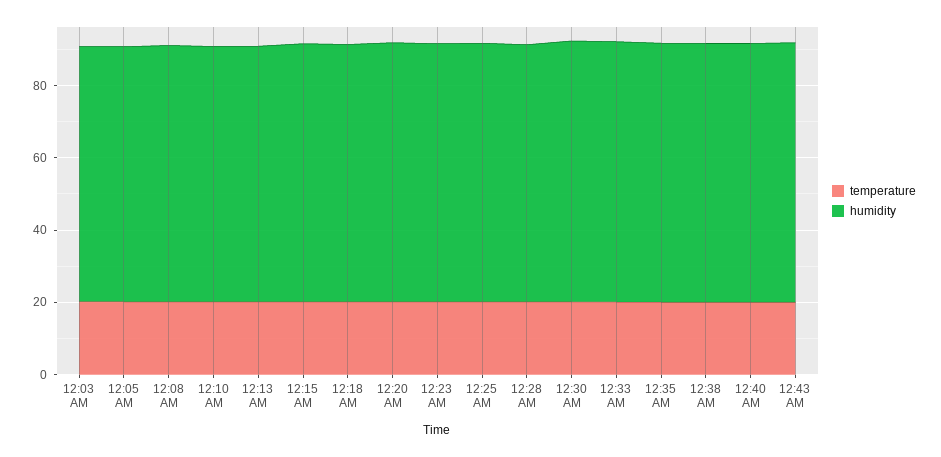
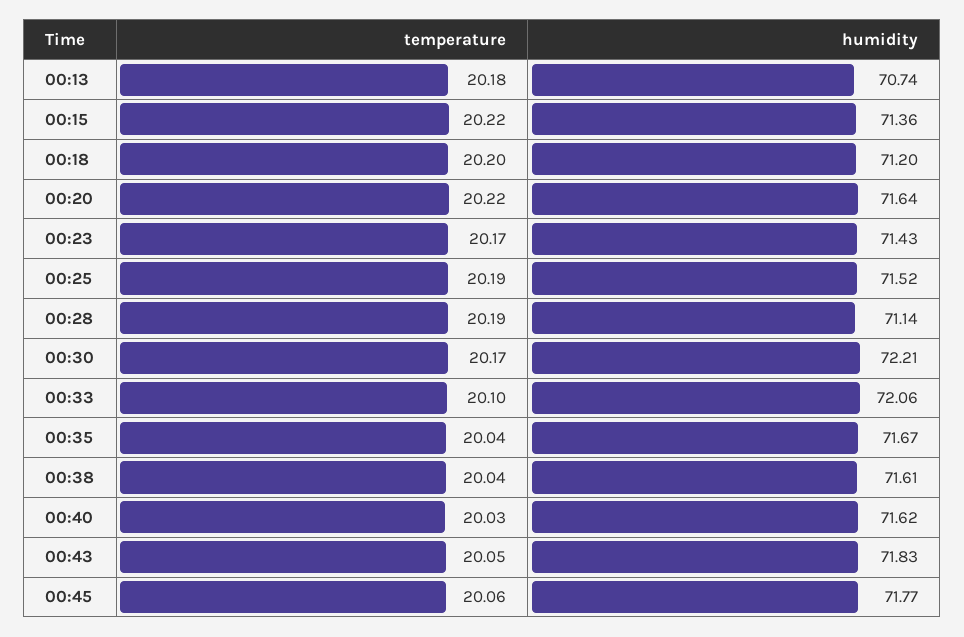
temperature, 12:03 AM: 20 -> none
humidity, 12:03 AM: 70 -> none
temperature, 12:05 AM: 20 -> none
humidity, 12:05 AM: 70 -> none
temperature, 12:08 AM: 20 -> none
humidity, 12:08 AM: 70 -> none
temperature, 12:10 AM: 20 -> none
humidity, 12:10 AM: 70 -> none
temperature, 00:45: none -> 20.06
humidity, 00:45: none -> 71.77

